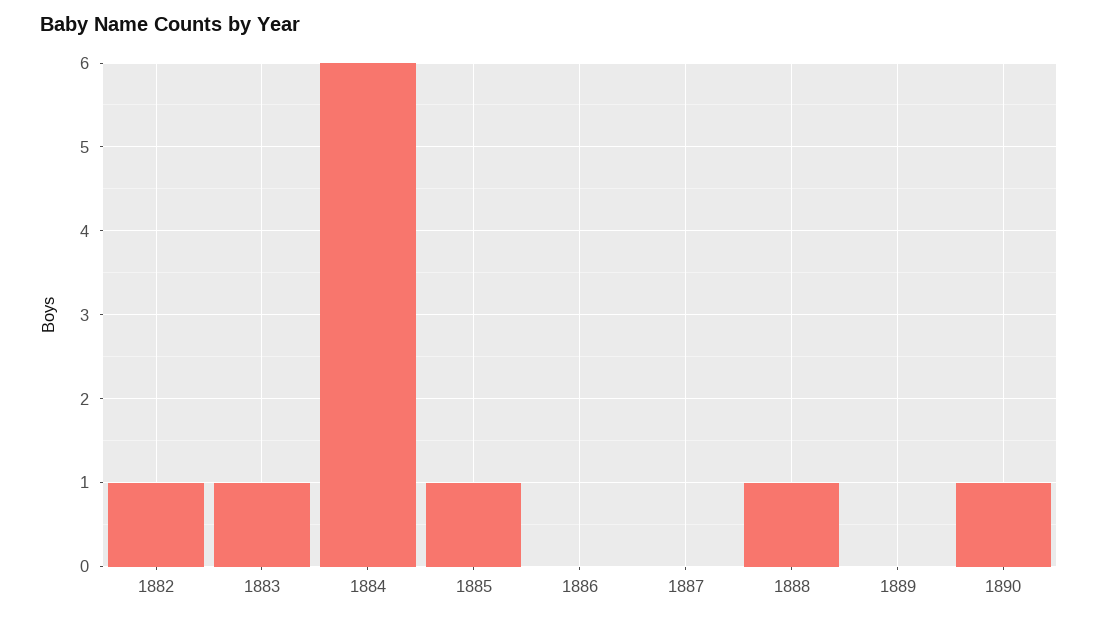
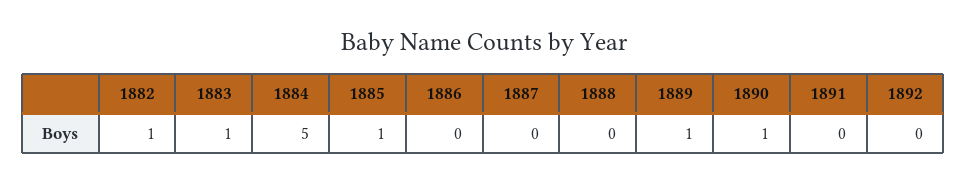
1884: 6 -> 5
1888: 1 -> 0
1889: 0 -> 1
1891: none -> 0
1892: none -> 0

